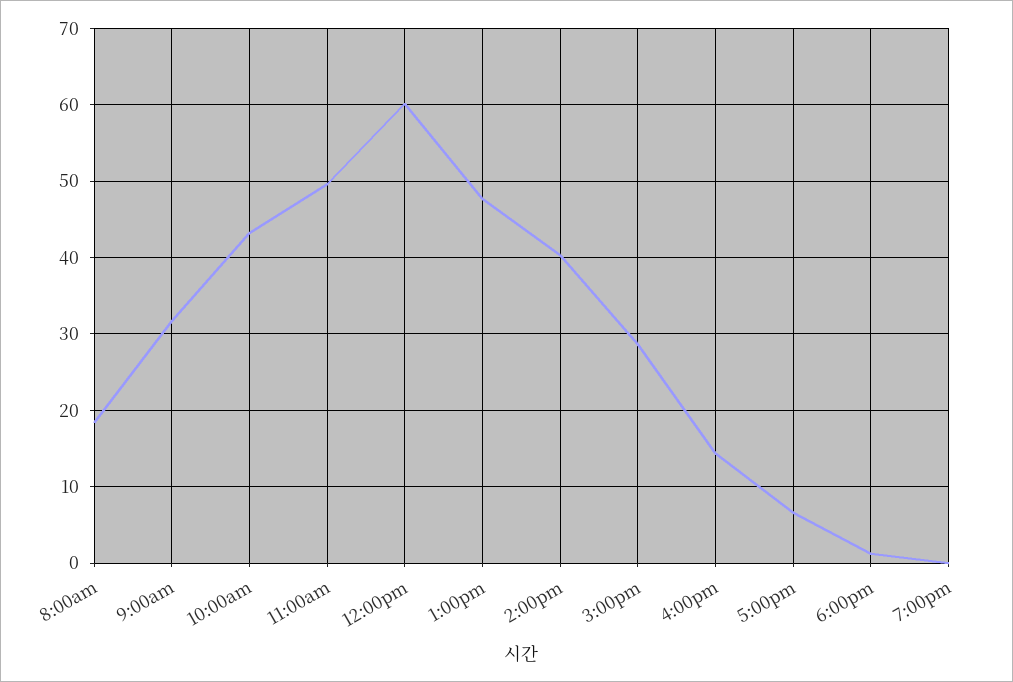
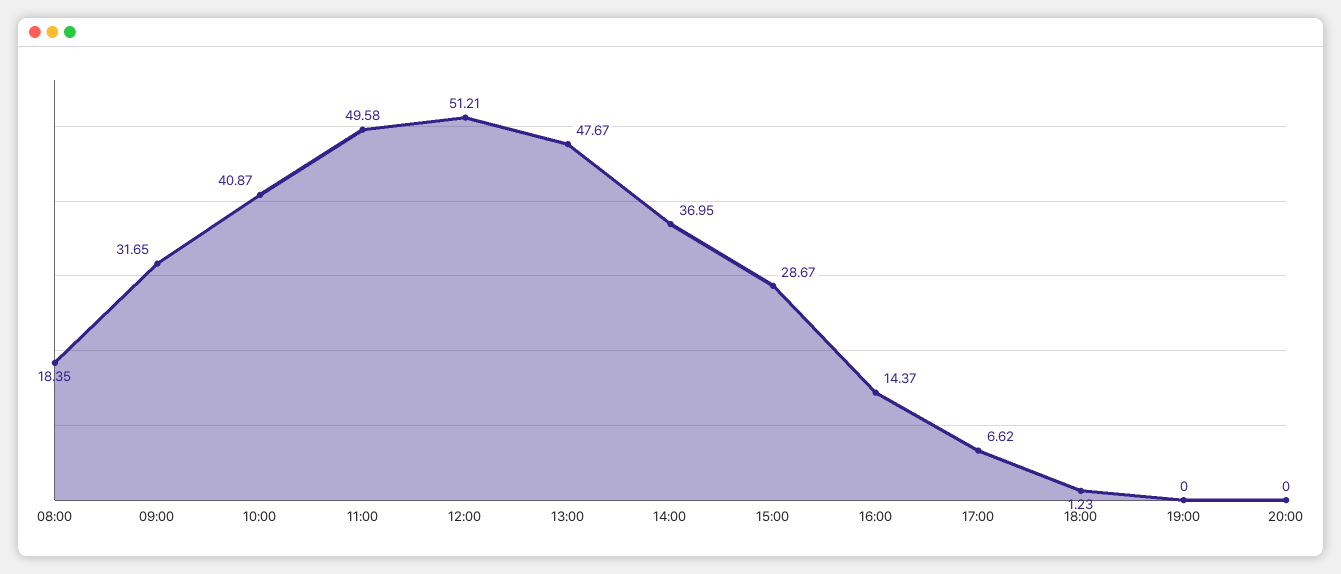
10:00am: 43 -> 40.87
12:00pm: 60 -> 51.21
2:00pm: 40 -> 36.95
20:00: none -> 0

